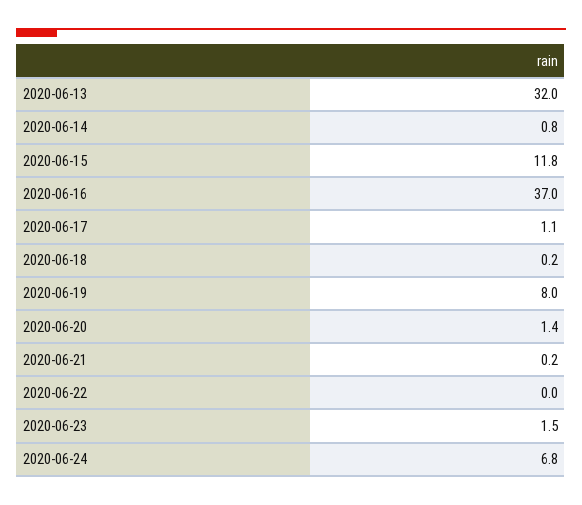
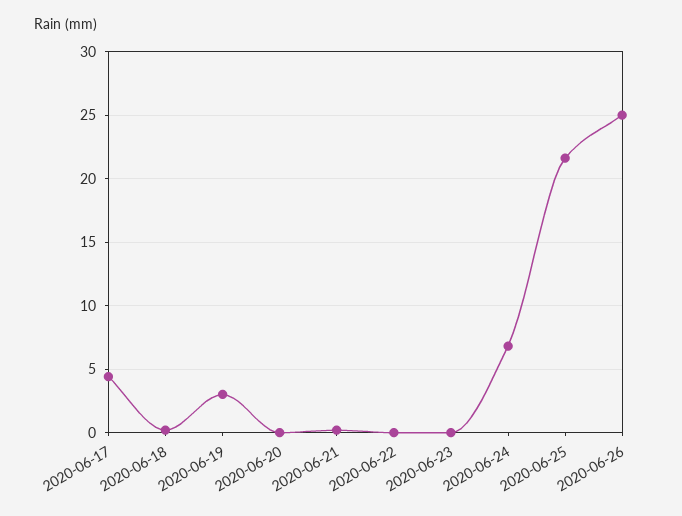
2020-06-13: 32 -> none
2020-06-14: 0.8 -> none
2020-06-15: 11.8 -> none
2020-06-16: 37 -> none
2020-06-17: 1.1 -> 4.5
2020-06-19: 8 -> 3
2020-06-20: 1.4 -> 0
2020-06-23: 1.5 -> 0
2020-06-25: none -> 21.5
2020-06-26: none -> 25

